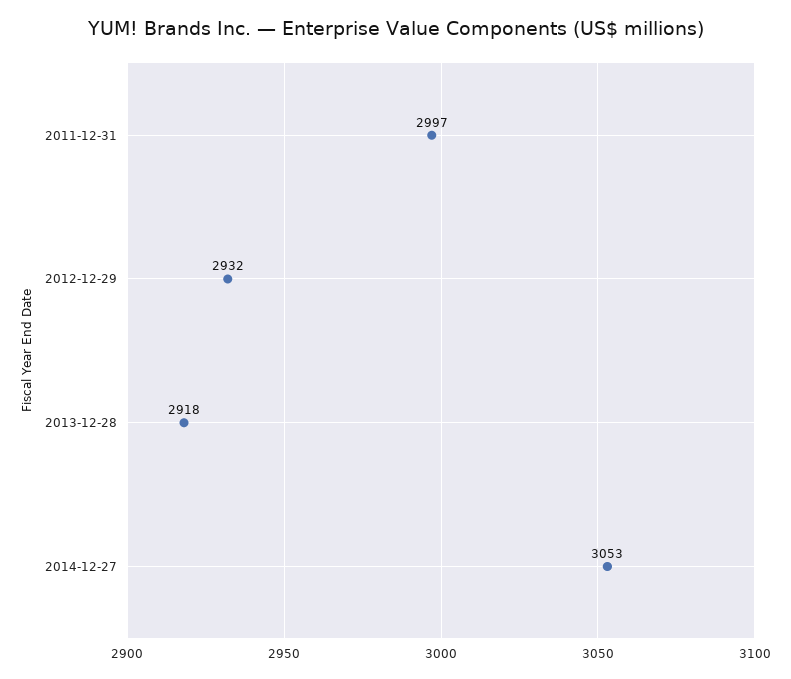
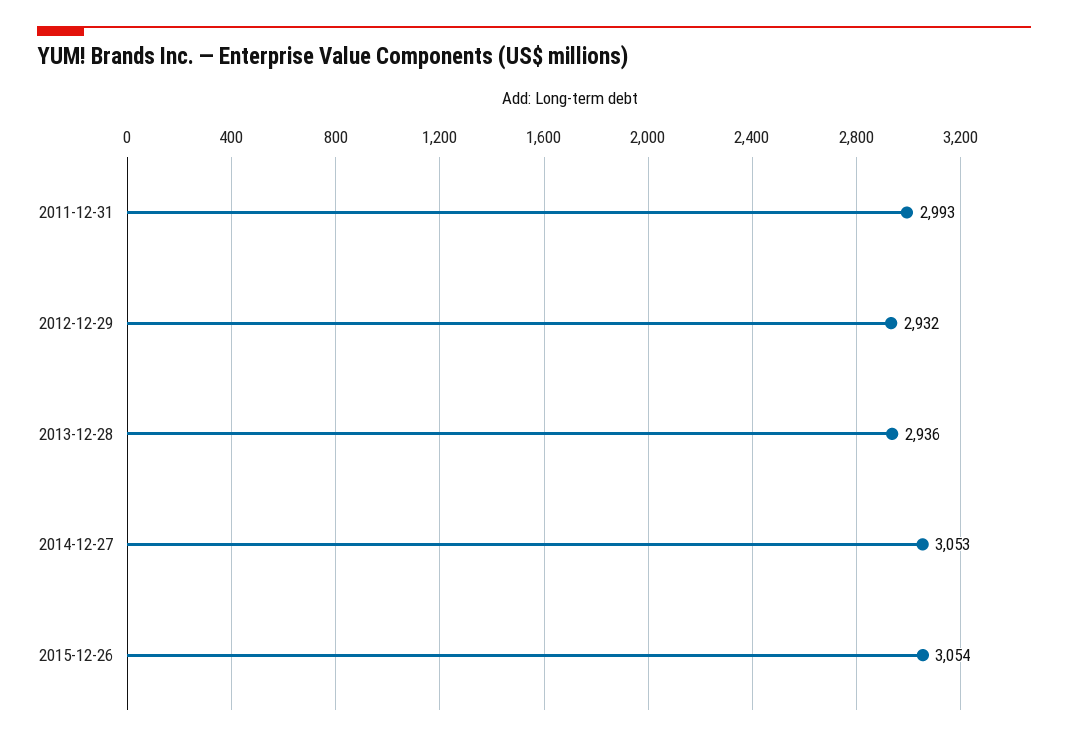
2011-12-31: 2997 -> 2993
2013-12-28: 2918 -> 2936
2015-12-26: none -> 3054

